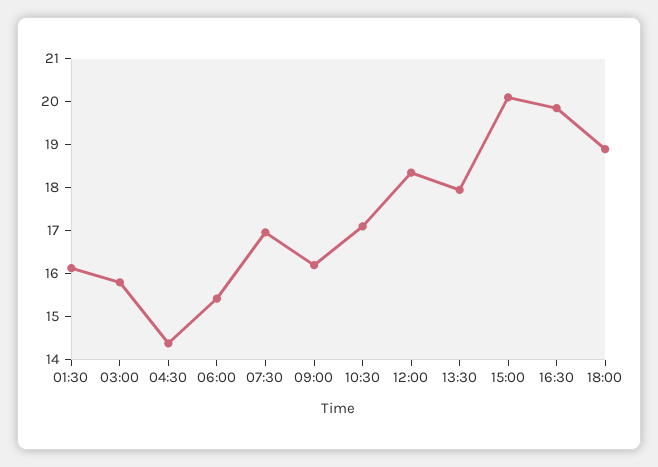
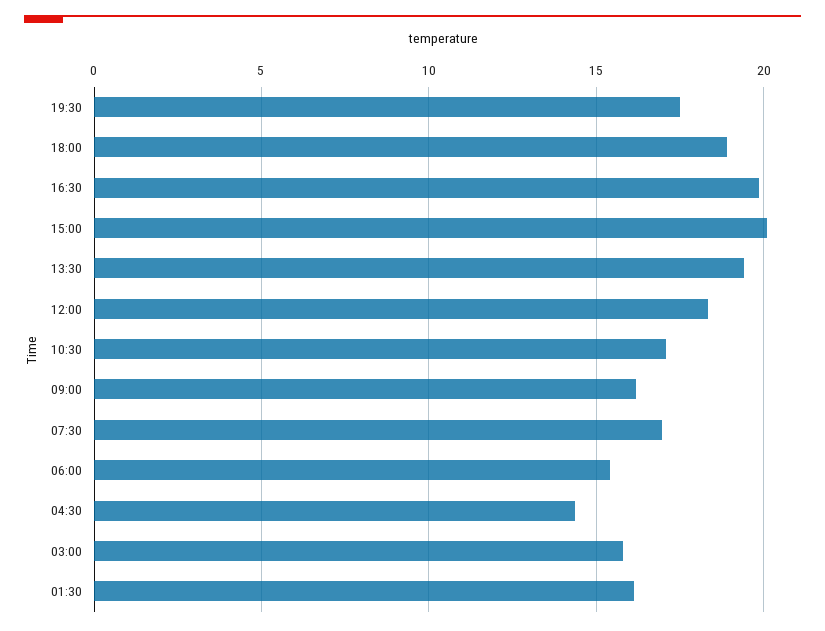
13:30: 18 -> 19.5
19:30: none -> 17.5

